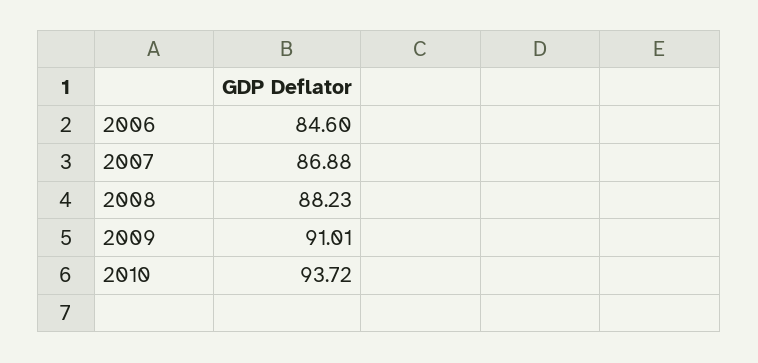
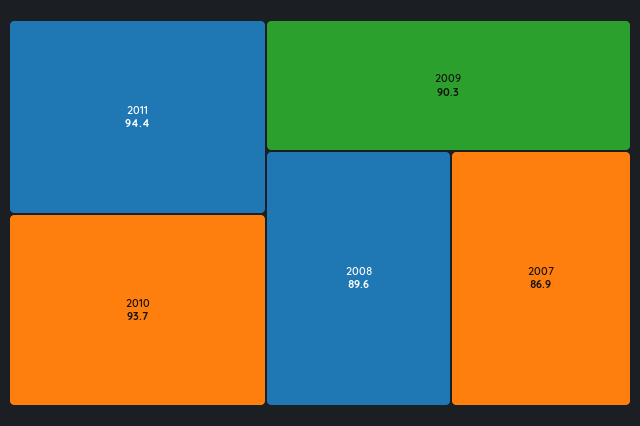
2006: 84.6 -> none
2008: 88.23 -> 89.6
2009: 91.01 -> 90.3
2011: none -> 94.4

